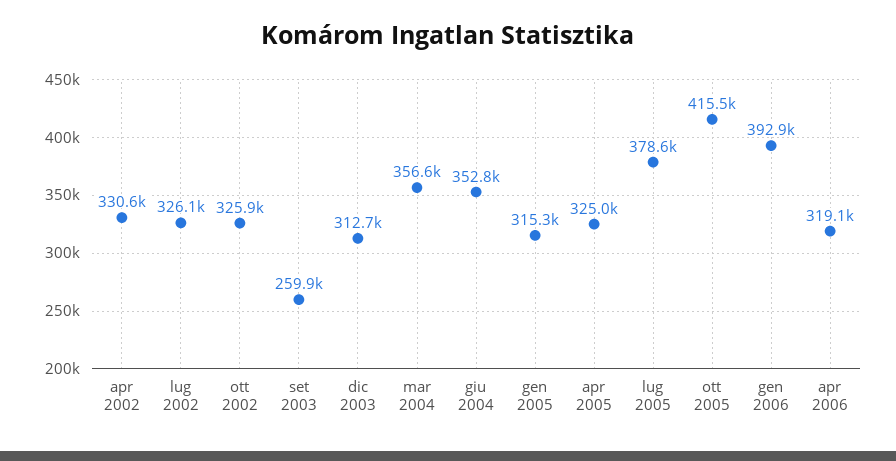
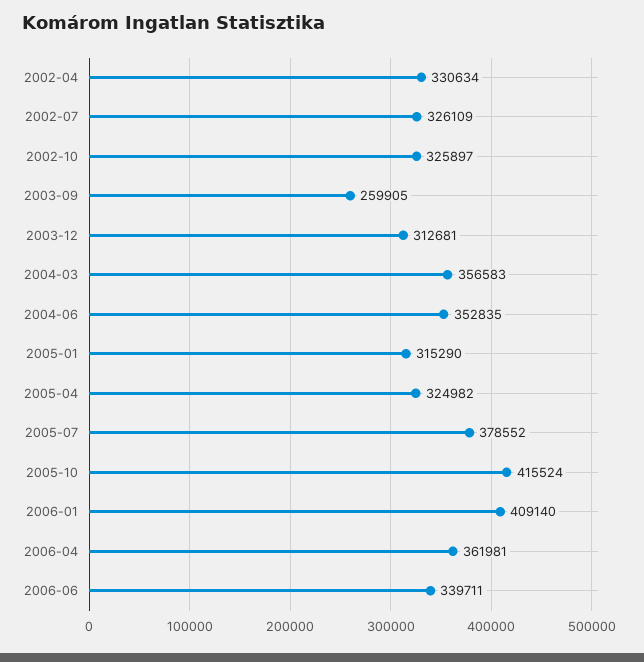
gen 2006: 392900 -> 409140
apr 2006: 319100 -> 361981
2006-06: none -> 339711

